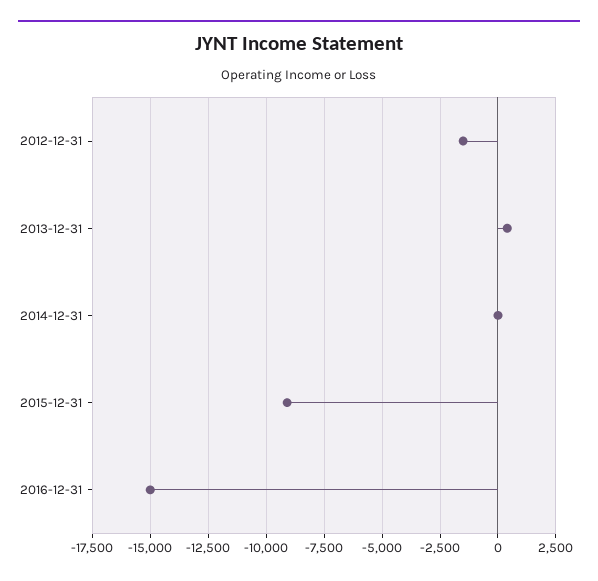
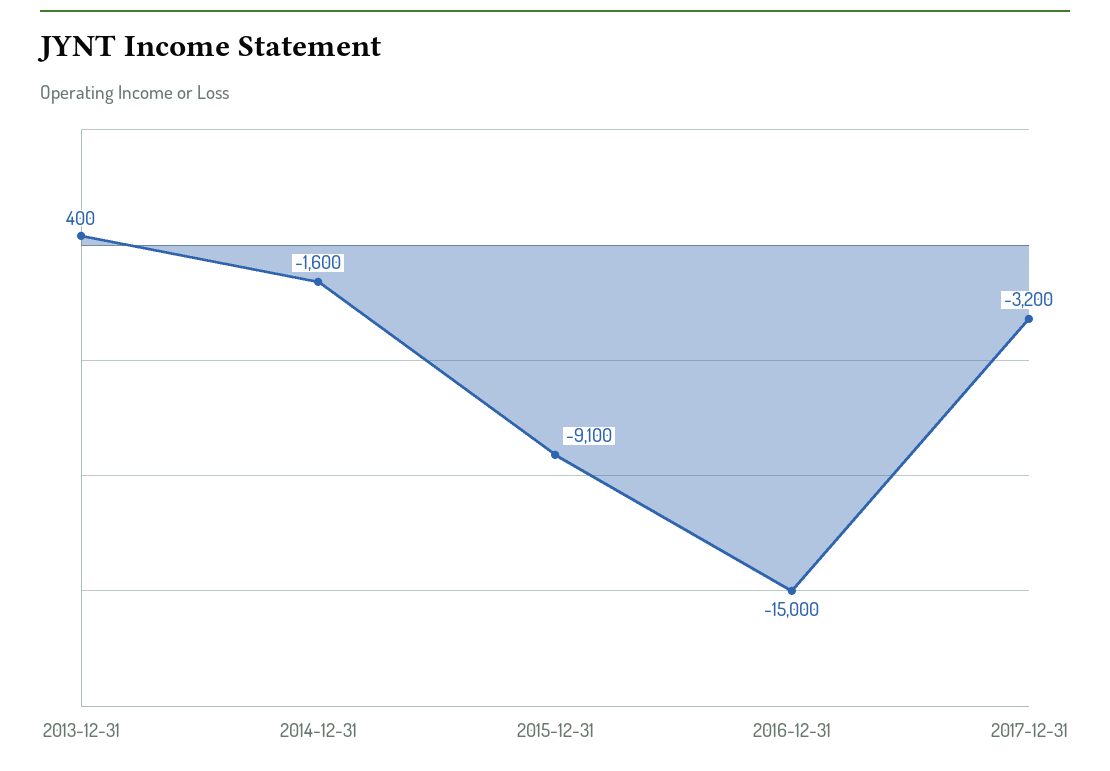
2012-12-31: -1500 -> none
2014-12-31: 0 -> -1600
2017-12-31: none -> -3200

